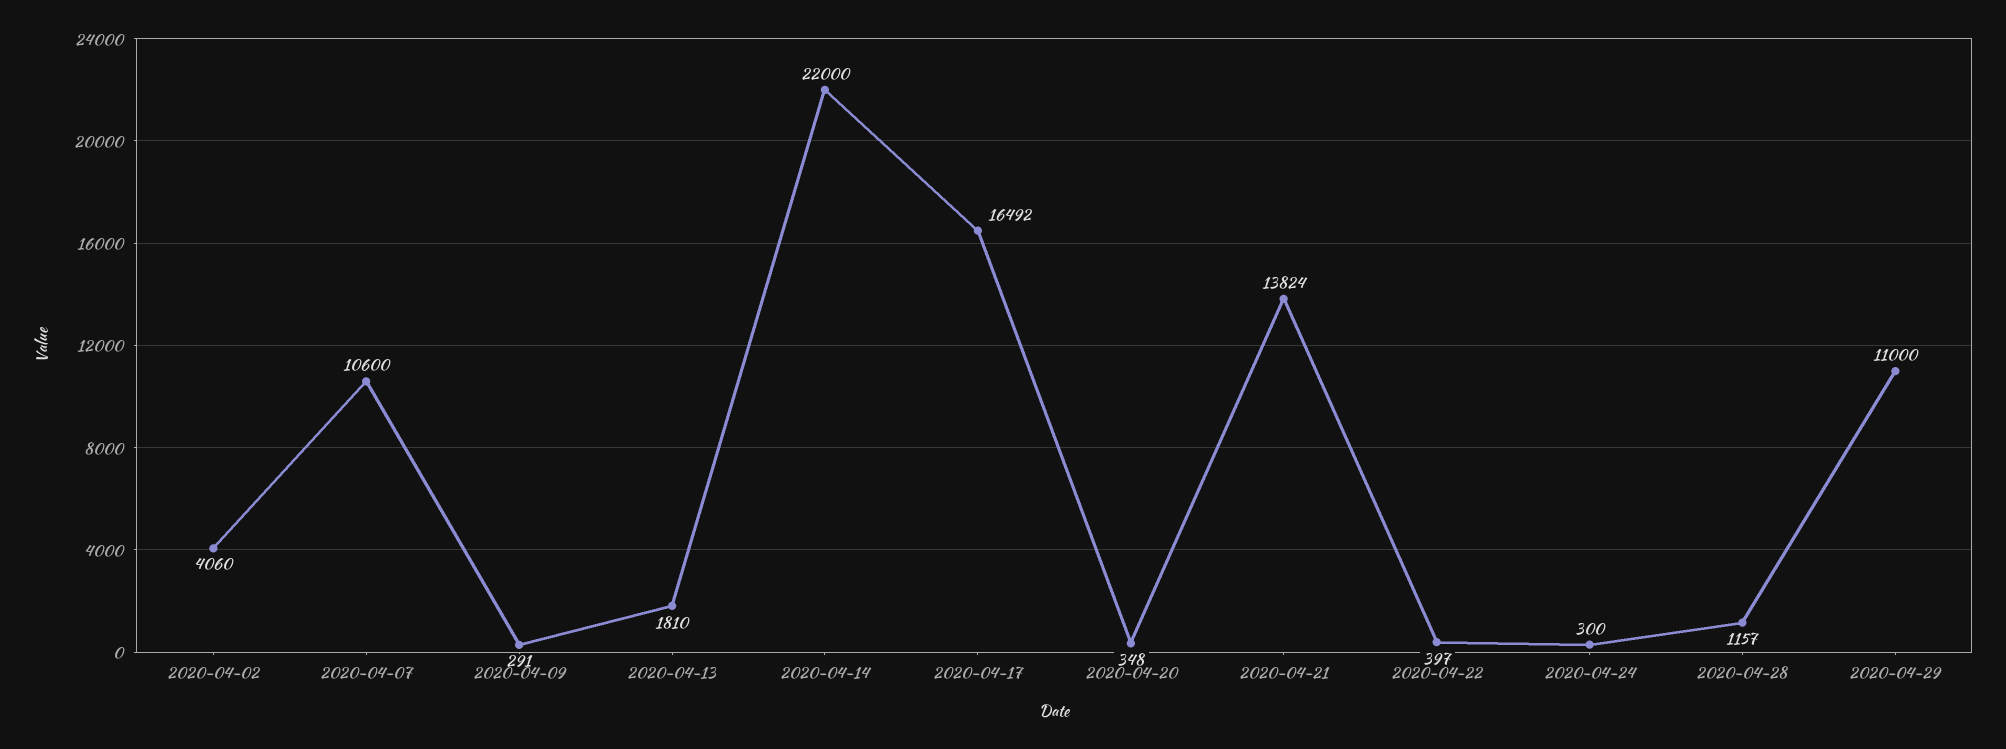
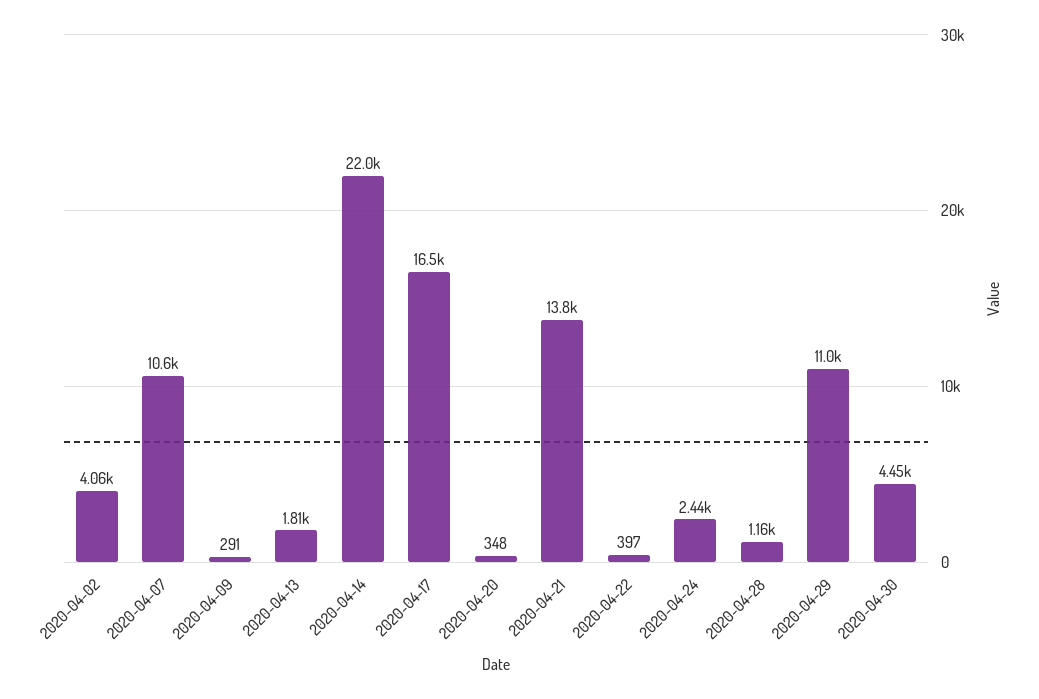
2020-04-24: 300 -> 2440
2020-04-30: none -> 4450

